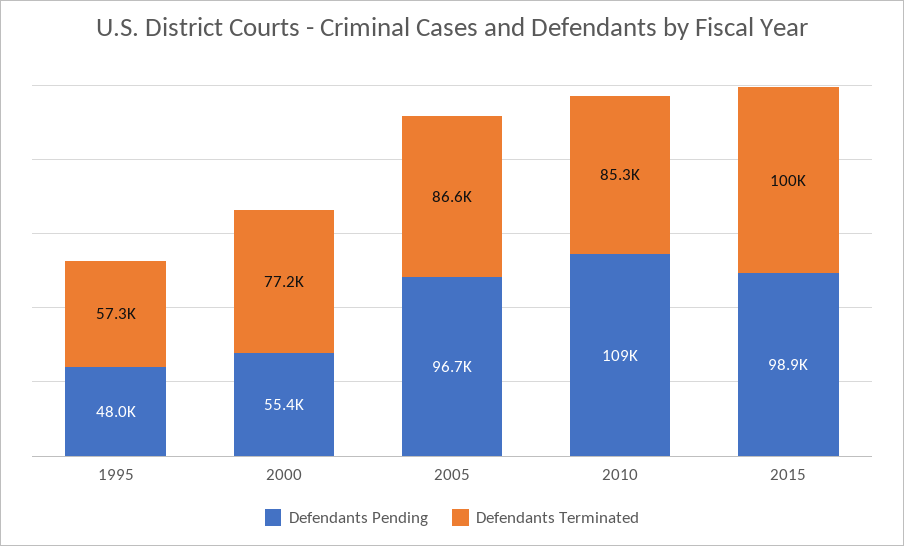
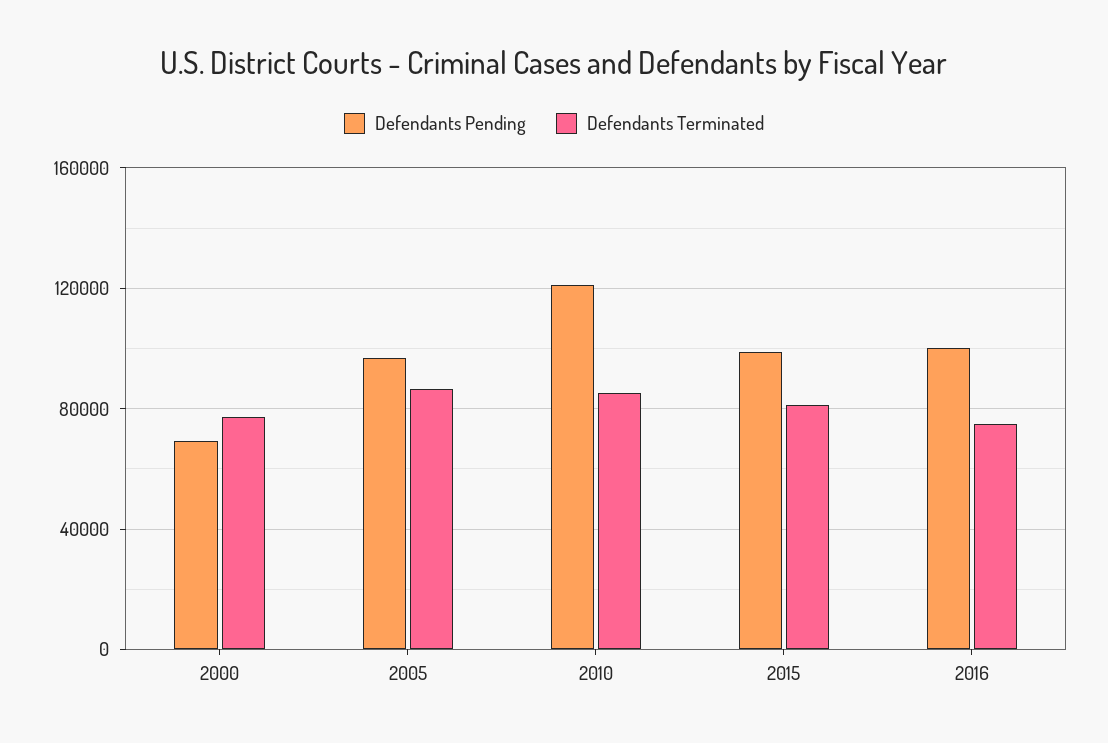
Defendants Pending, 1995: 48000 -> none
Defendants Terminated, 1995: 57300 -> none
Defendants Pending, 2000: 55400 -> 70000
Defendants Pending, 2010: 109000 -> 120000
Defendants Terminated, 2015: 100000 -> 80000
Defendants Pending, 2016: none -> 100000
Defendants Terminated, 2016: none -> 75000

